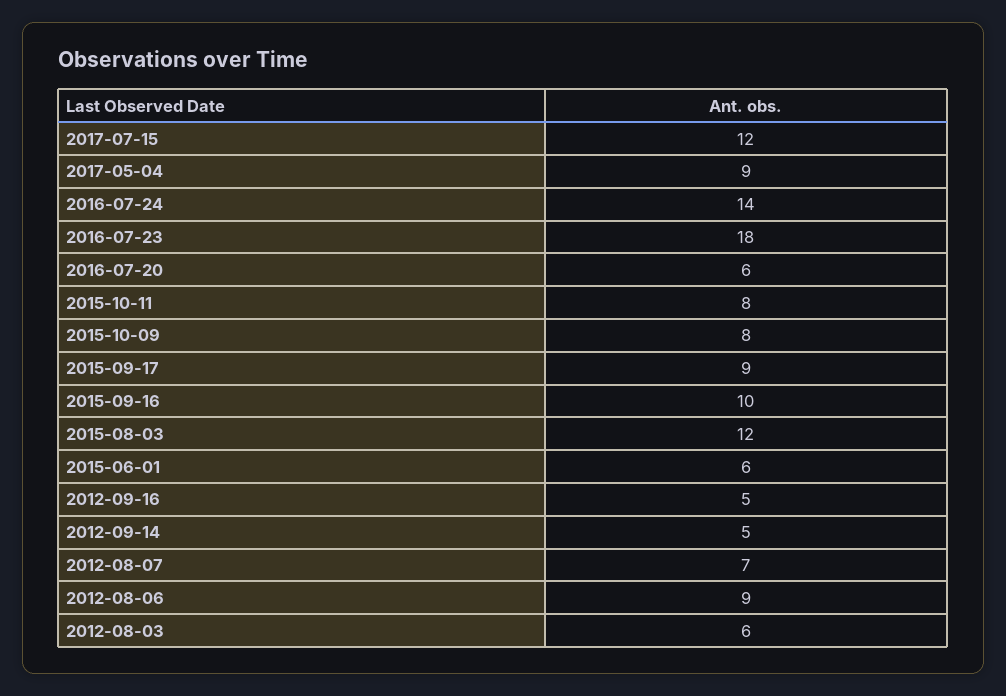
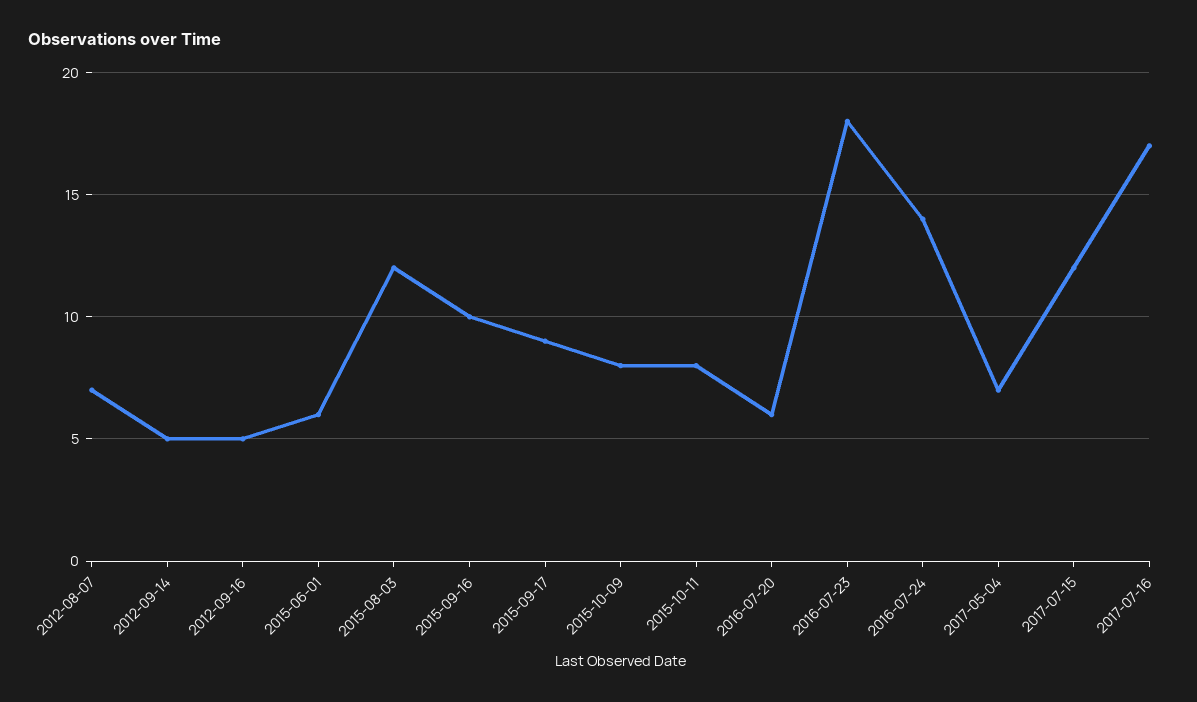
2017-05-04: 9 -> 7
2012-08-06: 9 -> none
2012-08-03: 6 -> none
2017-07-16: none -> 17

